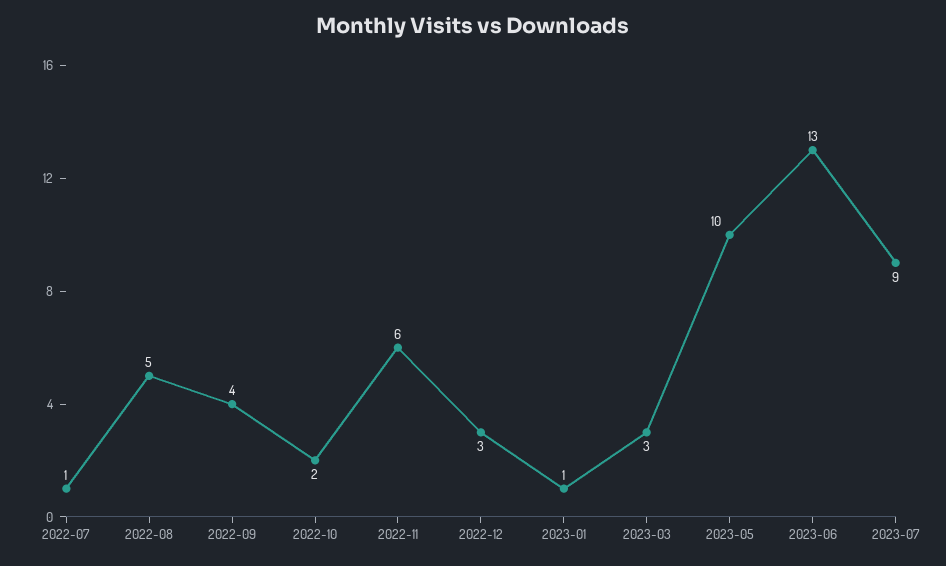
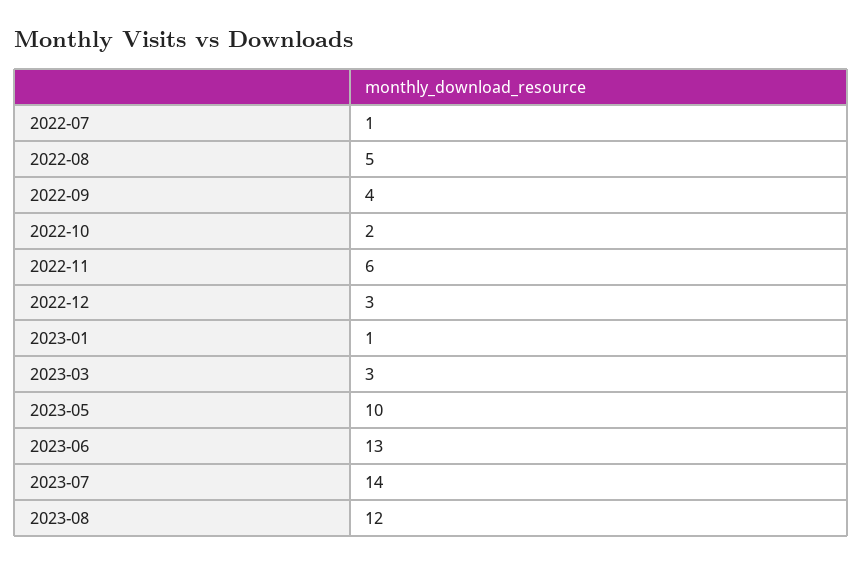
2023-07: 9 -> 14
2023-08: none -> 12

